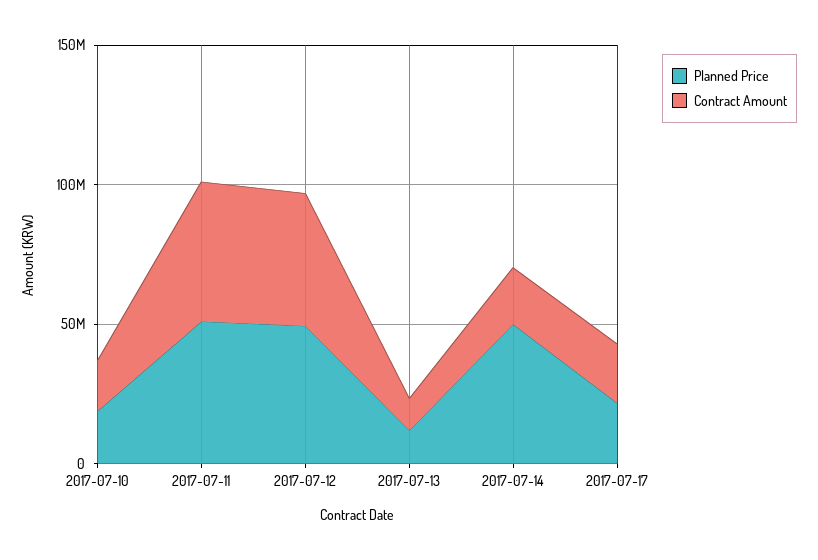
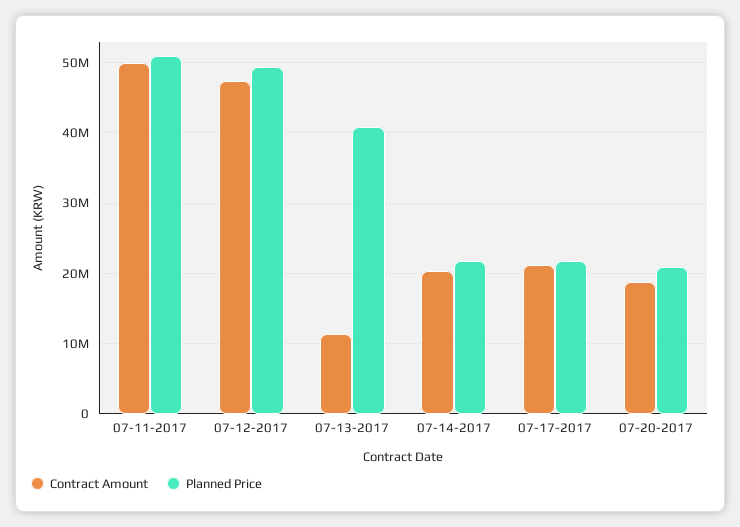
Planned Price, 2017-07-10: 20000000 -> none
Contract Amount, 2017-07-10: 20000000 -> none
Planned Price, 2017-07-13: 10000000 -> 41000000
Planned Price, 2017-07-14: 50000000 -> 22000000
Contract Amount, 07-20-2017: none -> 19000000
Planned Price, 07-20-2017: none -> 21000000

